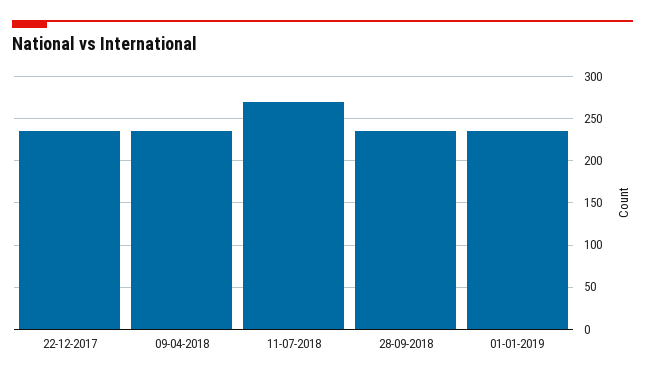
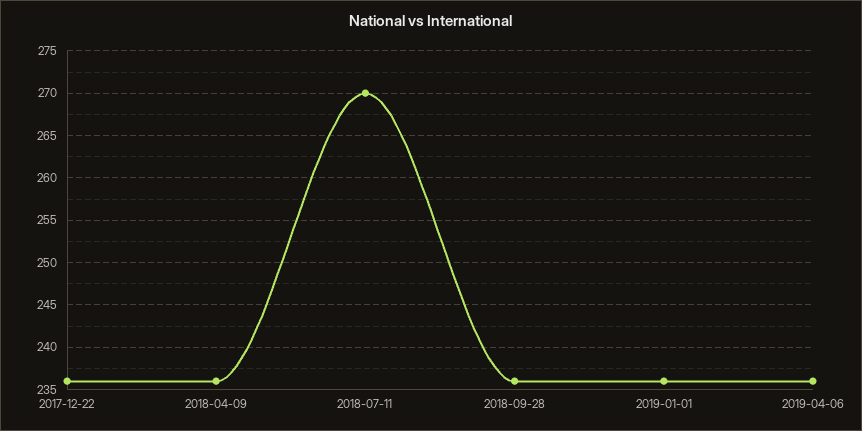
2019-04-06: none -> 236

